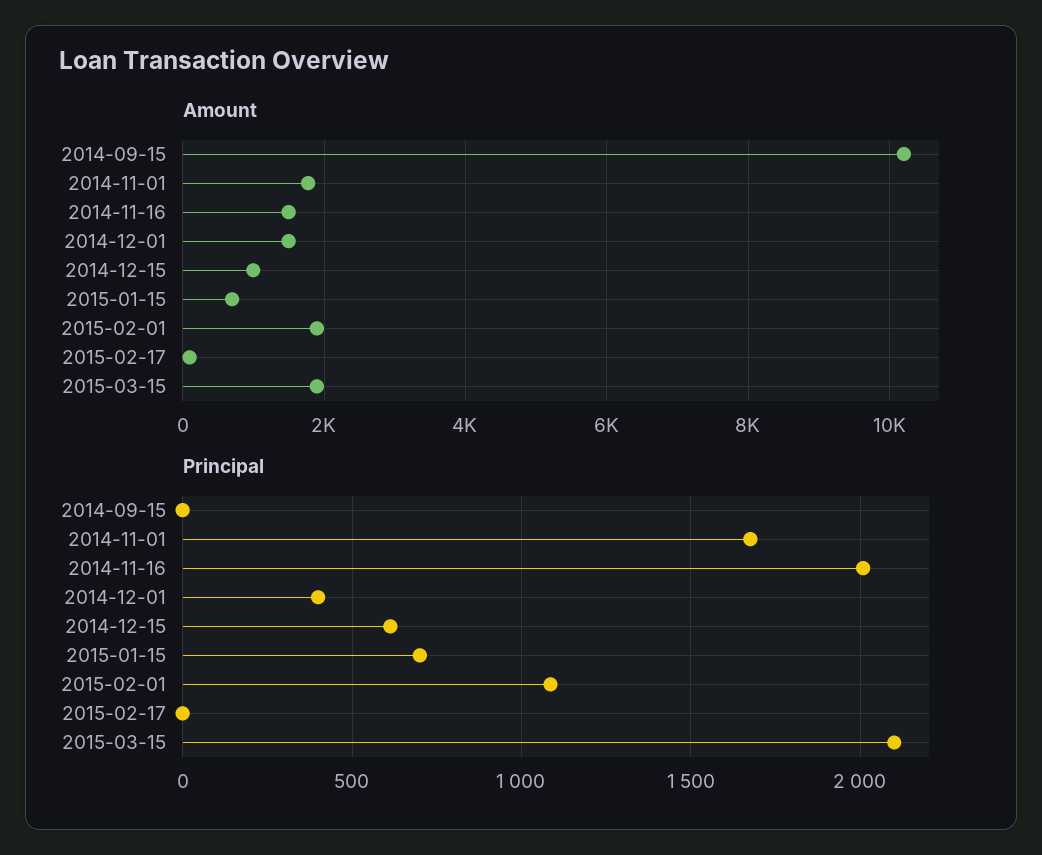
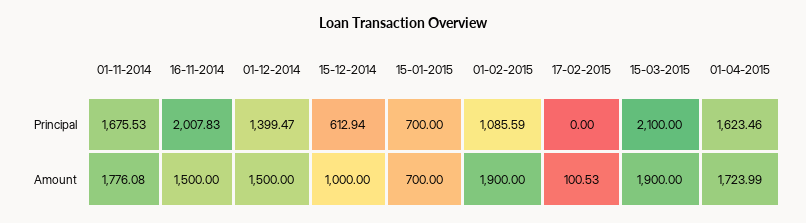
Amount, 2014-09-15: 10200 -> none
Principal, 2014-09-15: 0 -> none
Principal, 2014-12-01: 400 -> 1399.47
Principal, 01-04-2015: none -> 1623.46
Amount, 01-04-2015: none -> 1723.99

